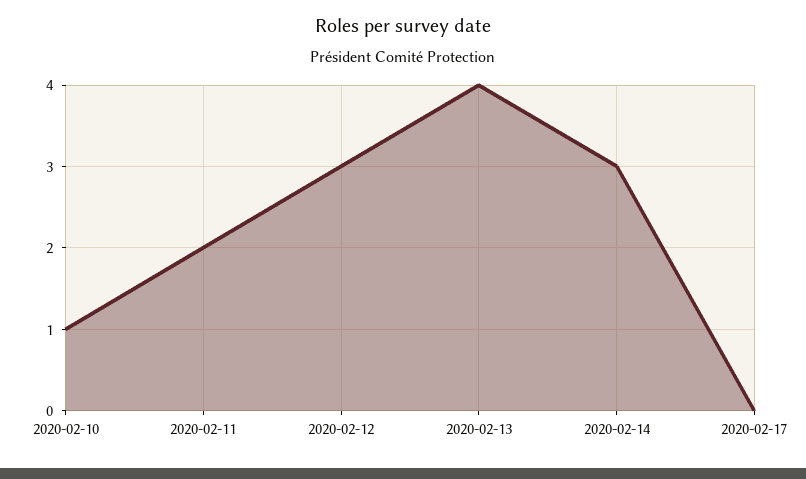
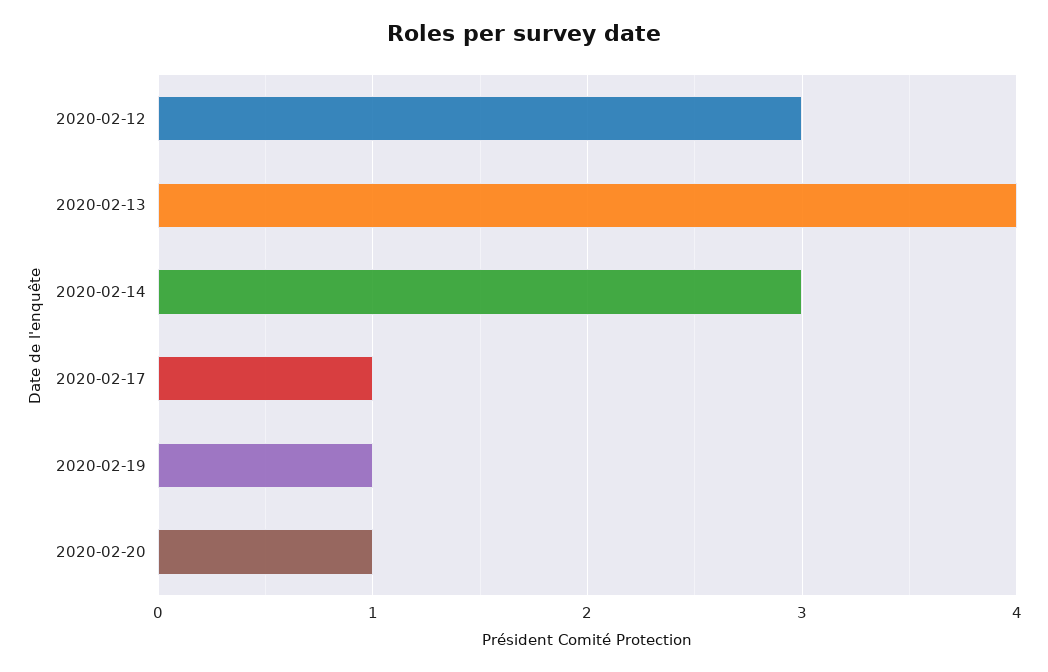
2020-02-10: 1 -> none
2020-02-11: 2 -> none
2020-02-17: 0 -> 1
2020-02-19: none -> 1
2020-02-20: none -> 1

